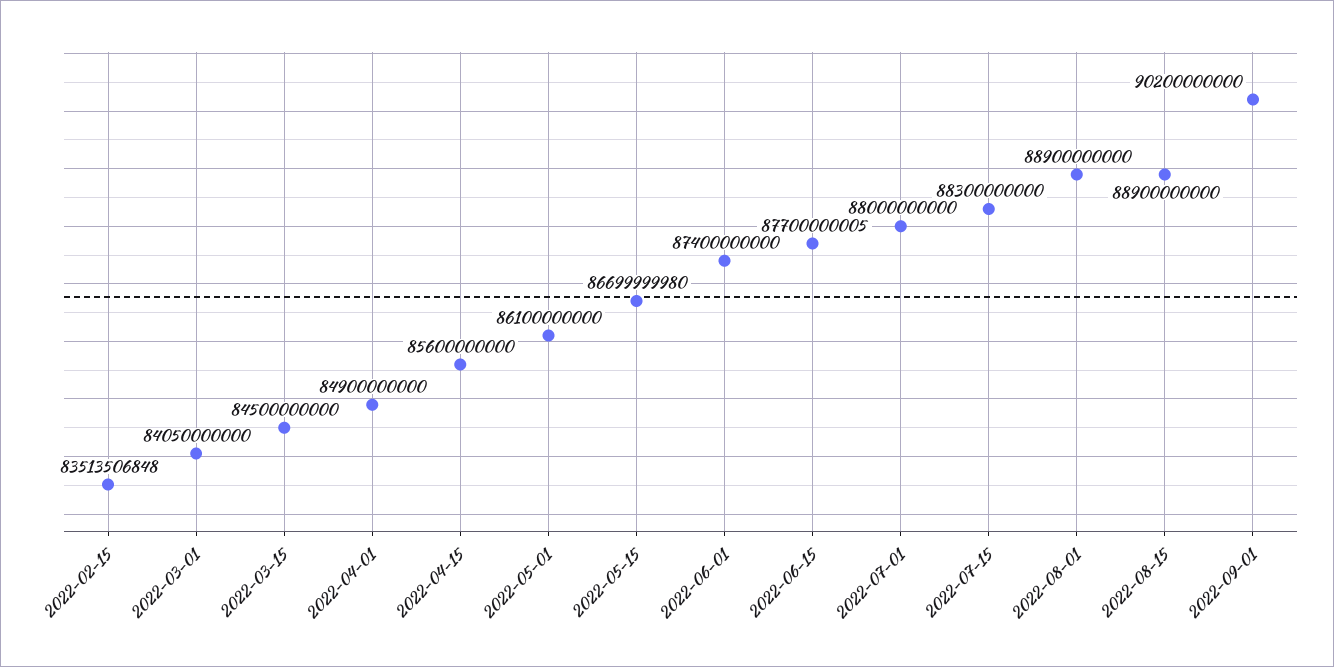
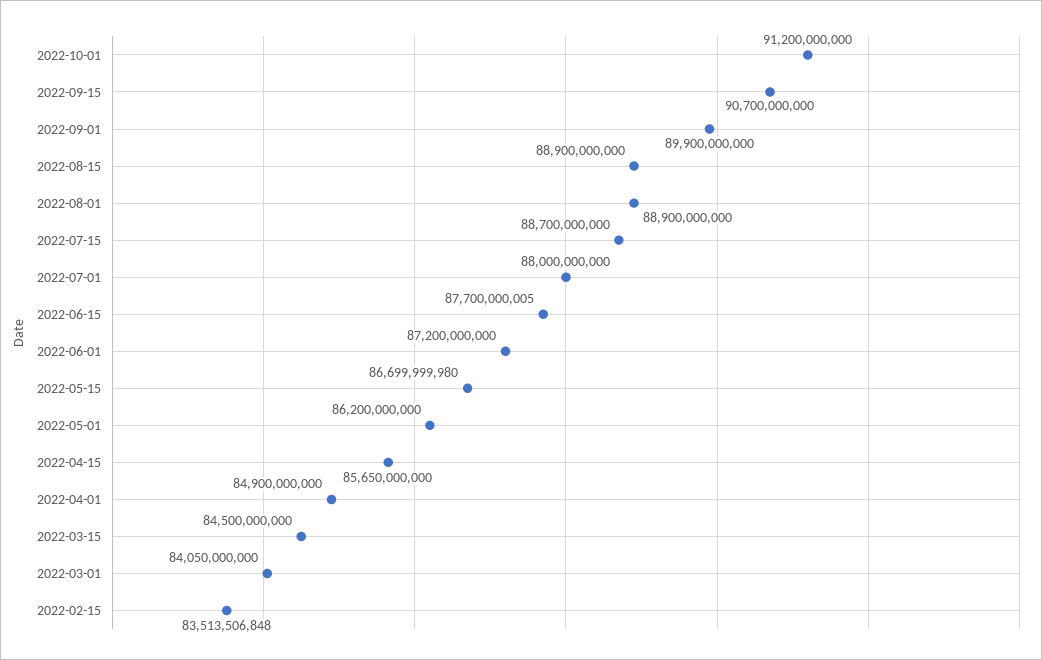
2022-04-15: 85600000000 -> 85650000000
2022-05-01: 86100000000 -> 86200000000
2022-06-01: 87400000000 -> 87200000000
2022-07-15: 88300000000 -> 88700000000
2022-09-01: 90200000000 -> 89900000000
2022-10-01: none -> 91200000000
2022-09-15: none -> 90700000000

